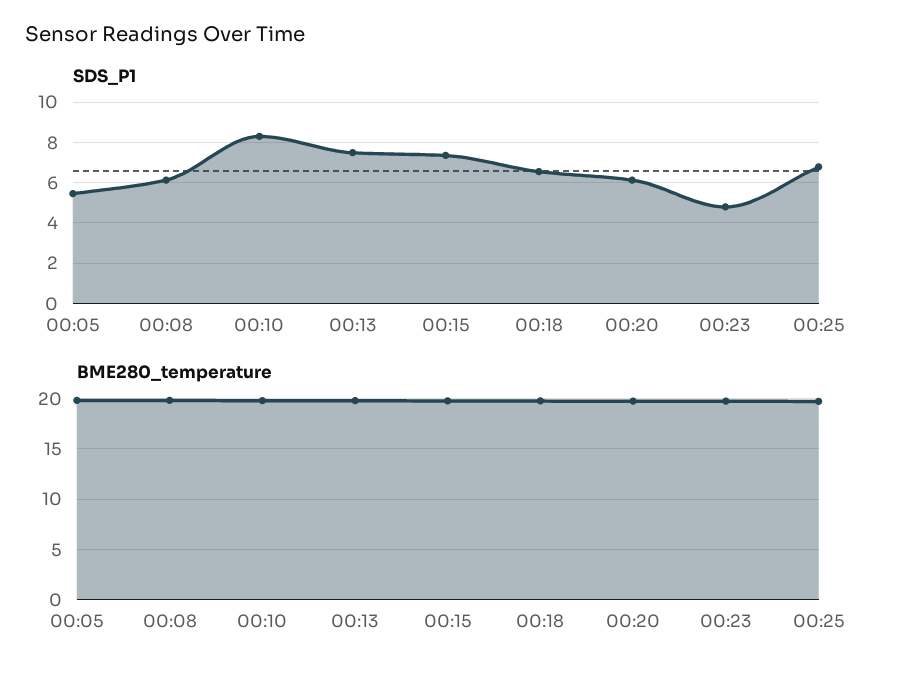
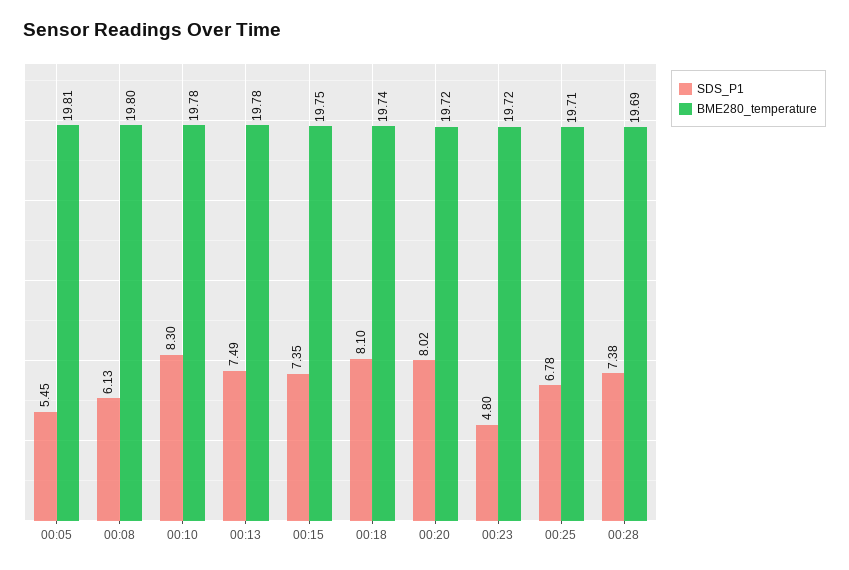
SDS_P1, 00:18: 6.5 -> 8.1
SDS_P1, 00:20: 6 -> 8.02
SDS_P1, 00:28: none -> 7.38
BME280_temperature, 00:28: none -> 19.69

